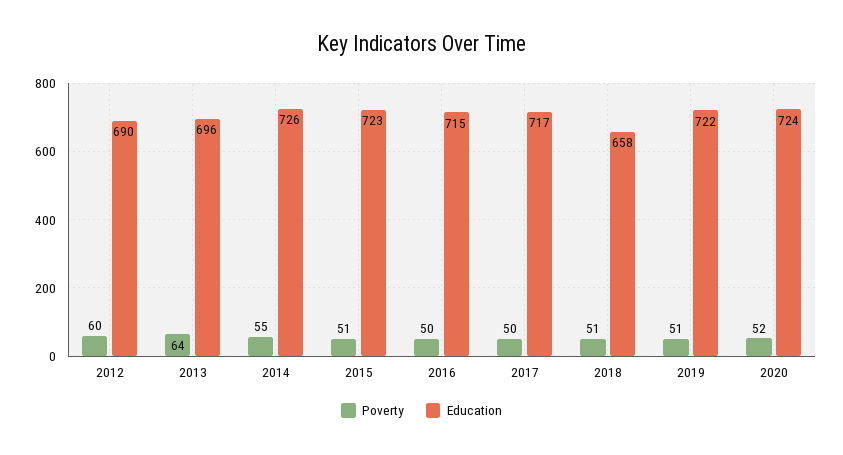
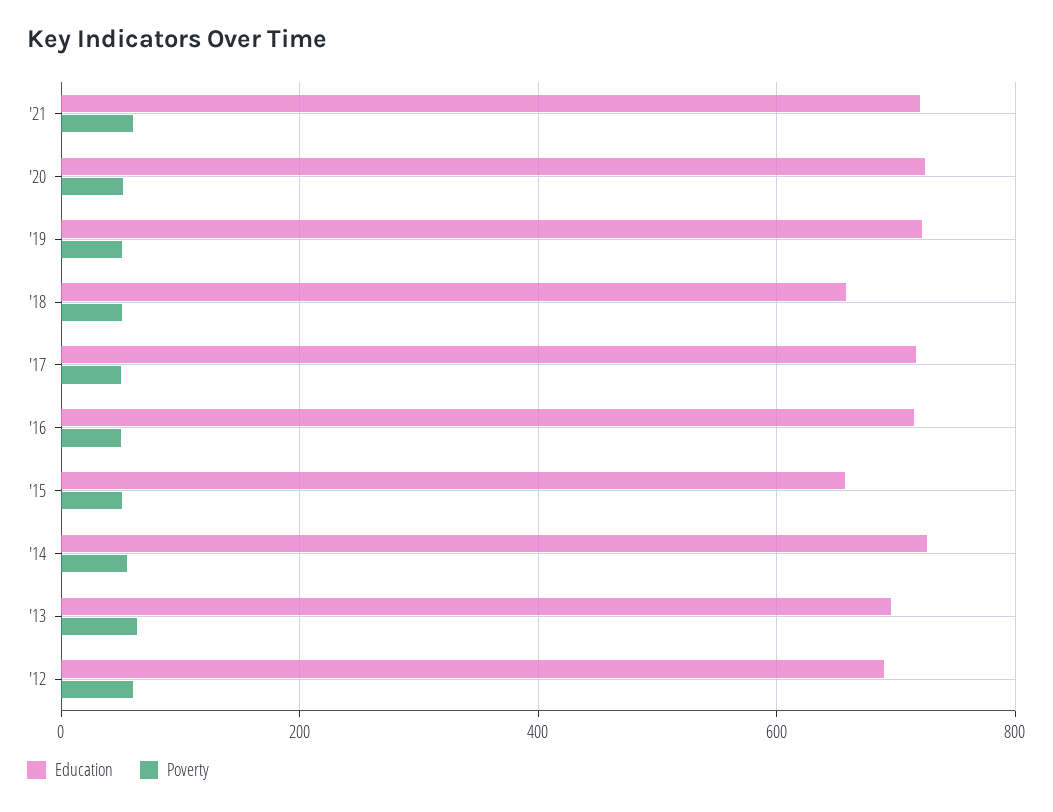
Education, 2015: 723 -> 660
Education, '21: none -> 720
Poverty, '21: none -> 60

